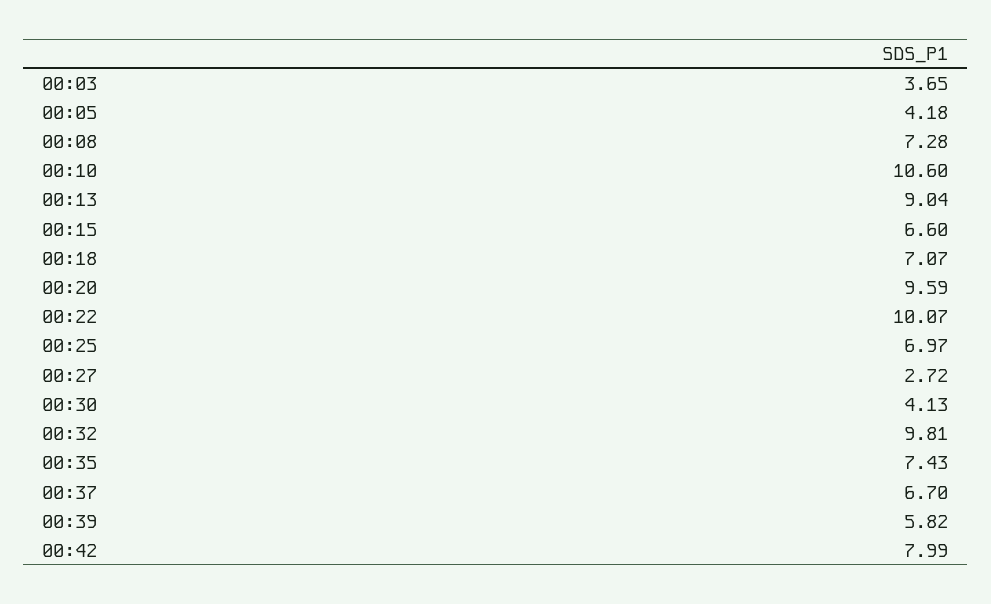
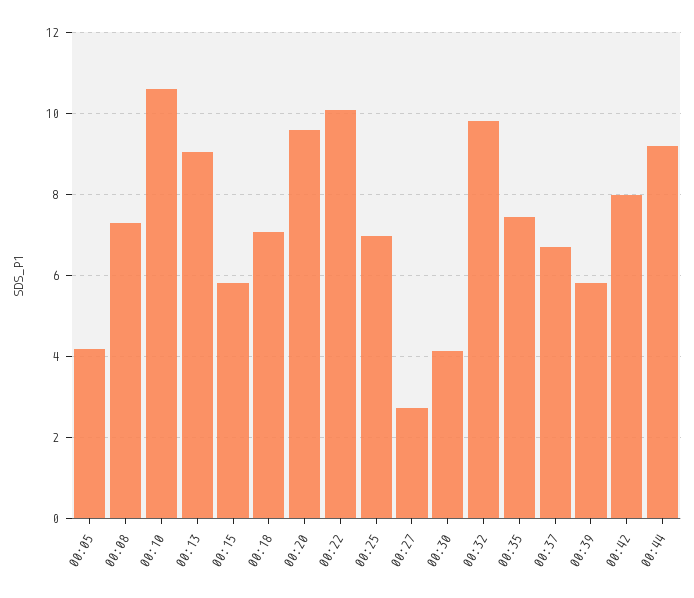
00:03: 3.65 -> none
00:15: 6.6 -> 5.8
00:44: none -> 9.2

